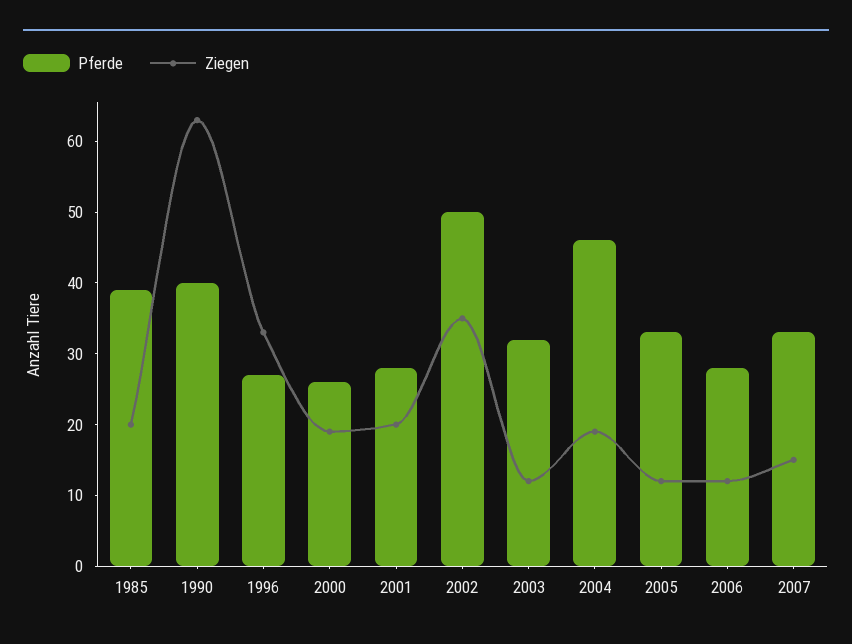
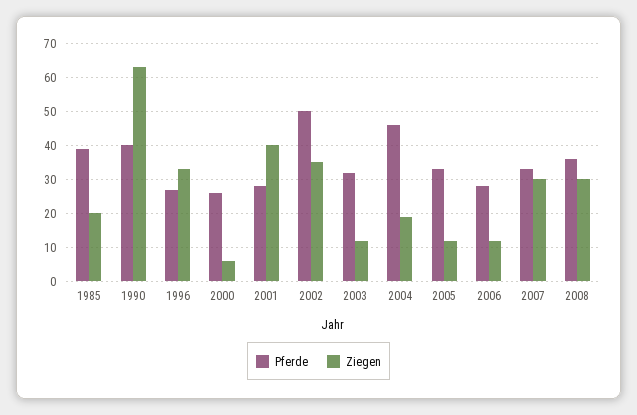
Ziegen, 2000: 20 -> 5
Ziegen, 2001: 20 -> 40
Ziegen, 2007: 15 -> 30
Pferde, 2008: none -> 35
Ziegen, 2008: none -> 30

